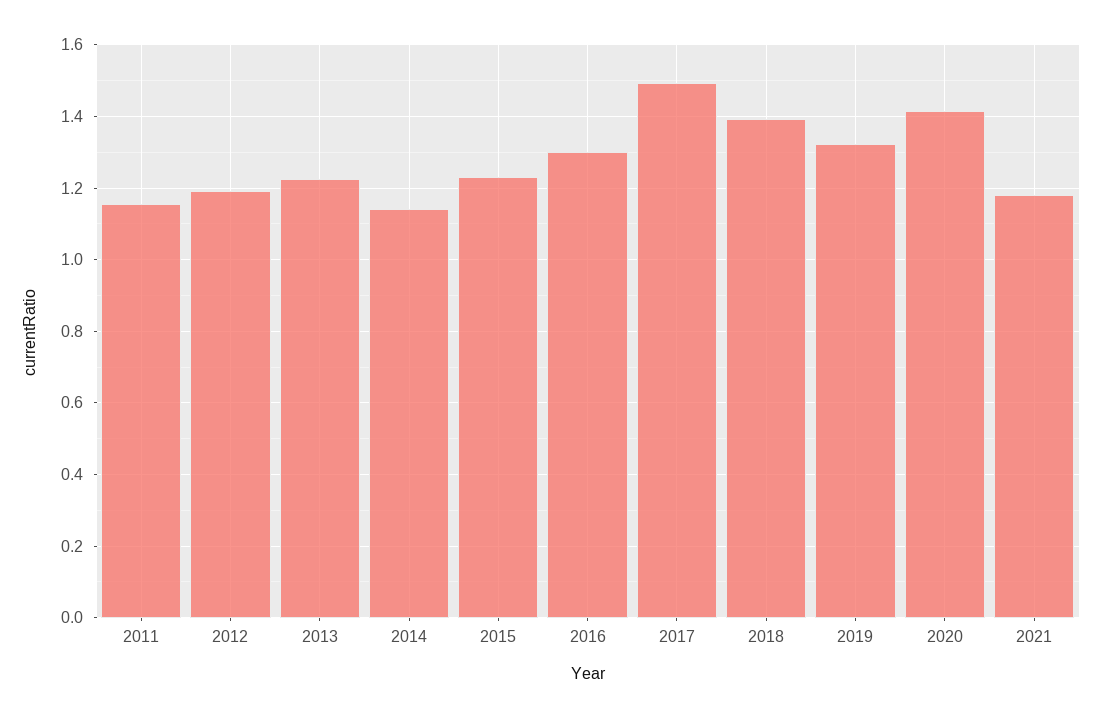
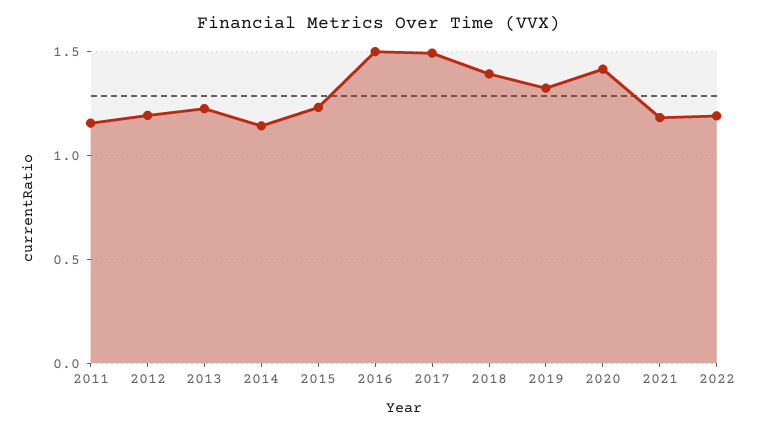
2016: 1.3 -> 1.5
2022: none -> 1.2

